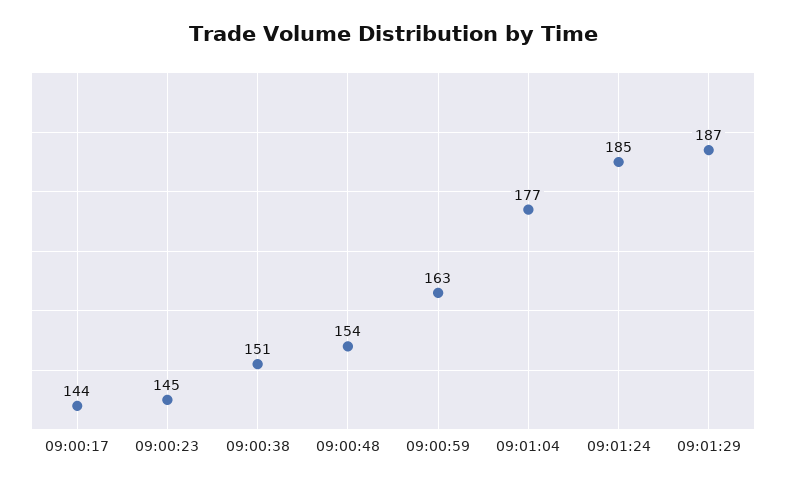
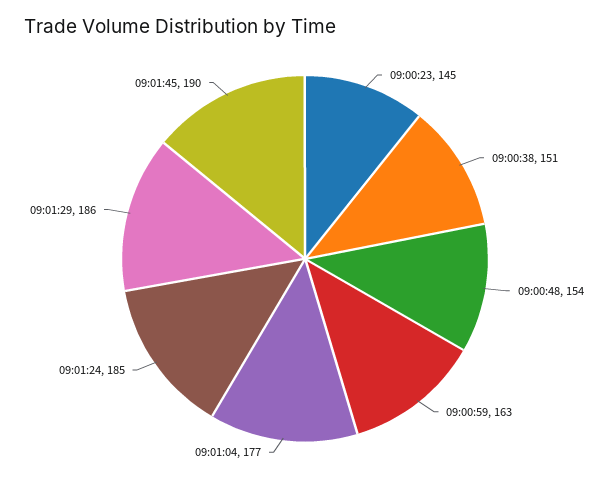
09:00:17: 144 -> none
09:01:29: 187 -> 186
09:01:45: none -> 190

